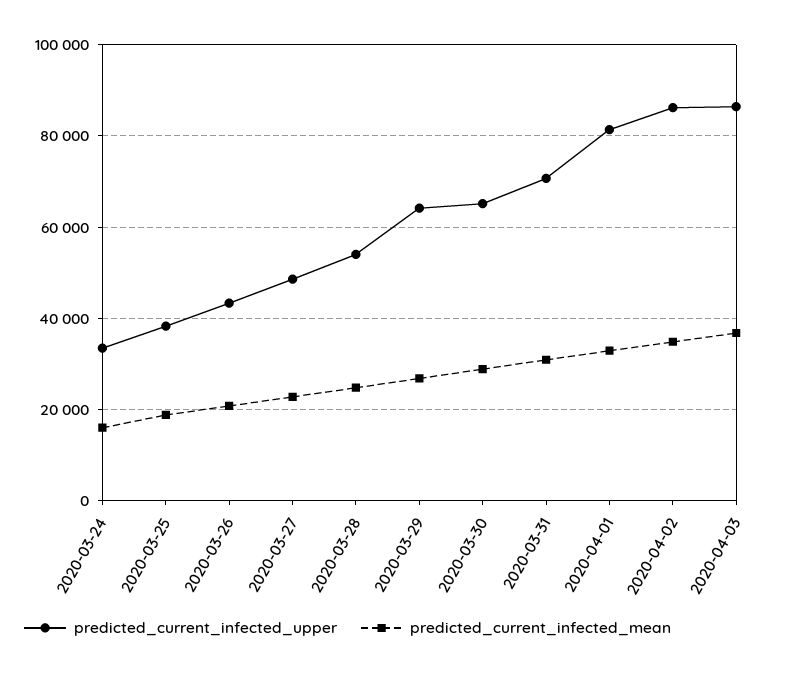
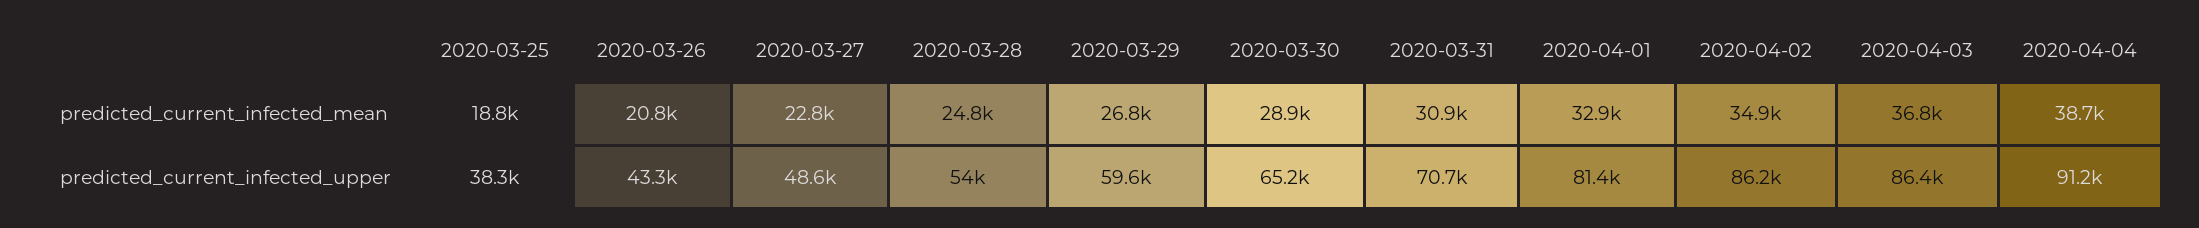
predicted_current_infected_upper, 2020-03-24: 34000 -> none
predicted_current_infected_mean, 2020-03-24: 16000 -> none
predicted_current_infected_upper, 2020-03-29: 64000 -> 59600
predicted_current_infected_mean, 2020-04-04: none -> 38700
predicted_current_infected_upper, 2020-04-04: none -> 91200

